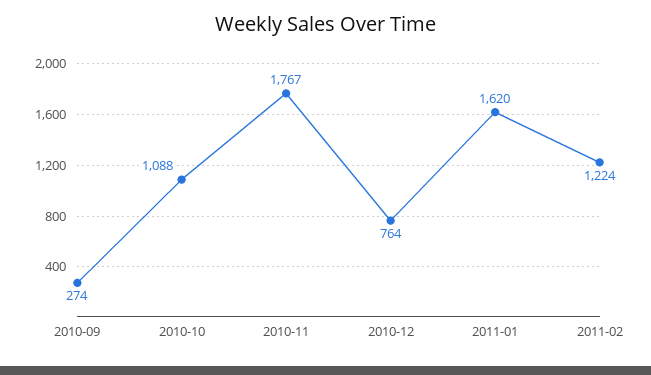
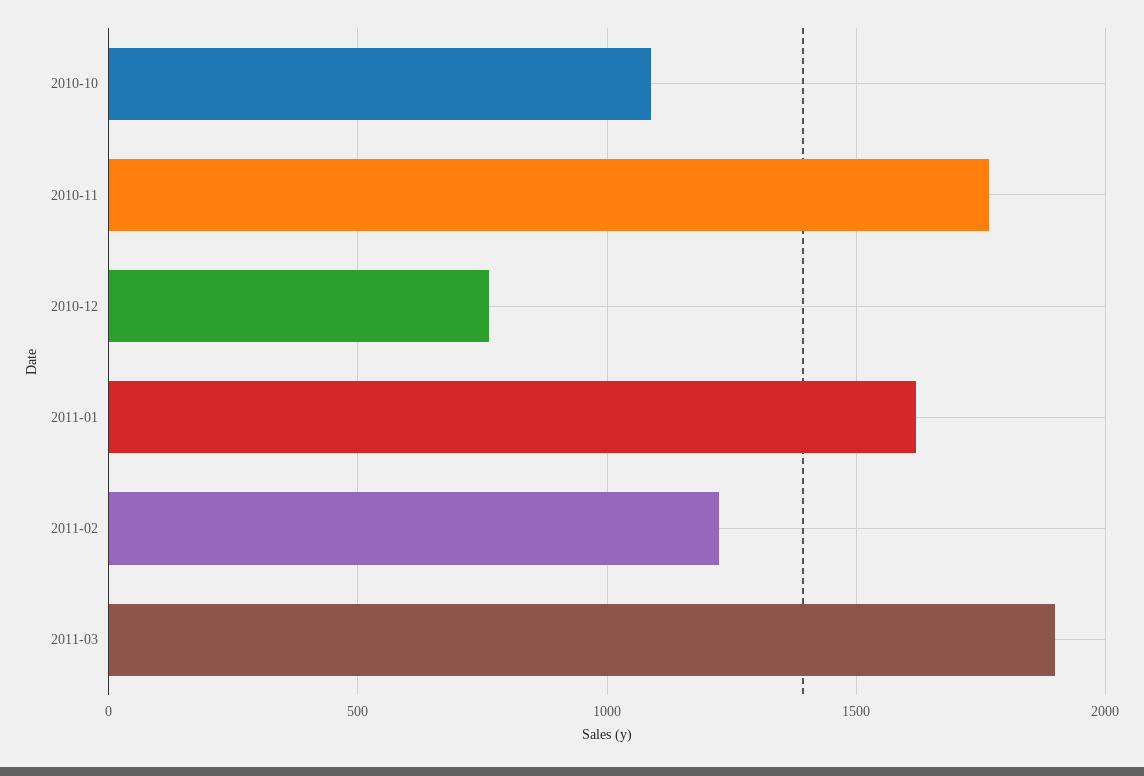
2010-09: 274 -> none
2011-03: none -> 1900

